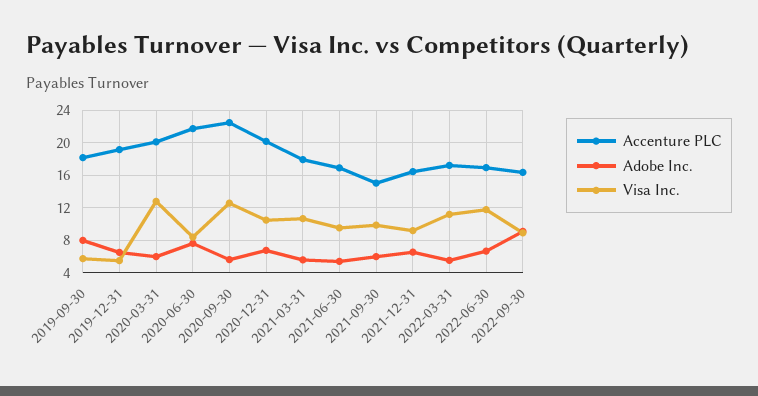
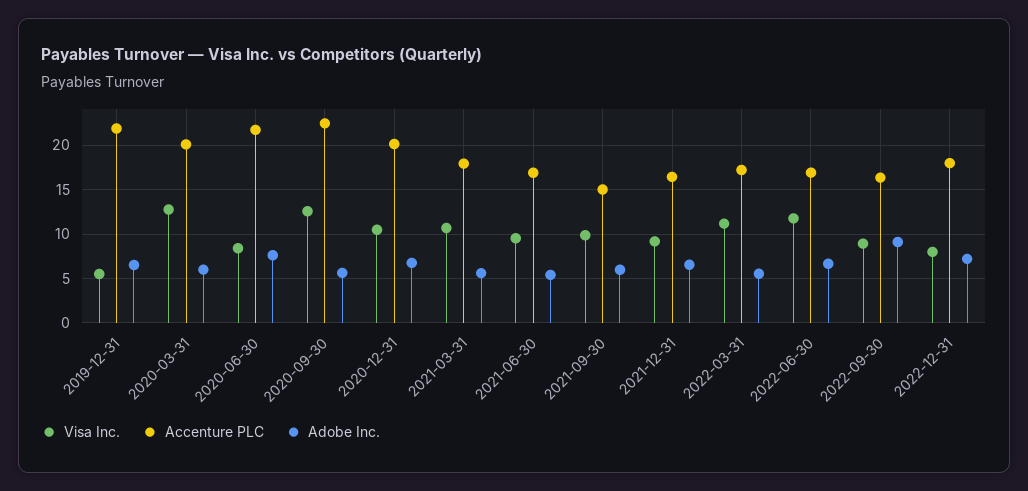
Accenture PLC, 2019-09-30: 18 -> none
Adobe Inc., 2019-09-30: 8 -> none
Visa Inc., 2019-09-30: 6 -> none
Accenture PLC, 2019-12-31: 19 -> 22
Visa Inc., 2022-12-31: none -> 8
Accenture PLC, 2022-12-31: none -> 18
Adobe Inc., 2022-12-31: none -> 7

